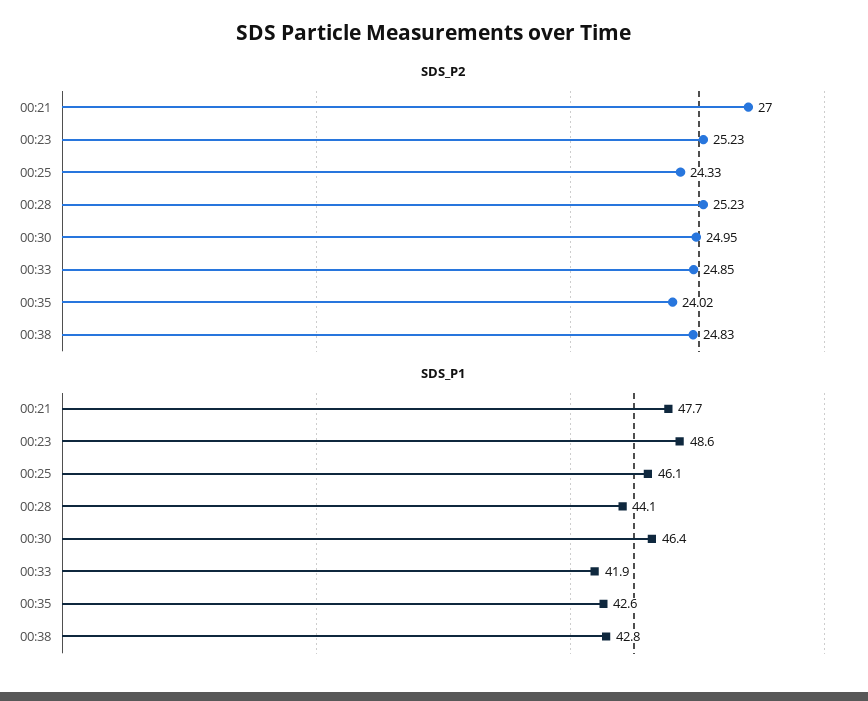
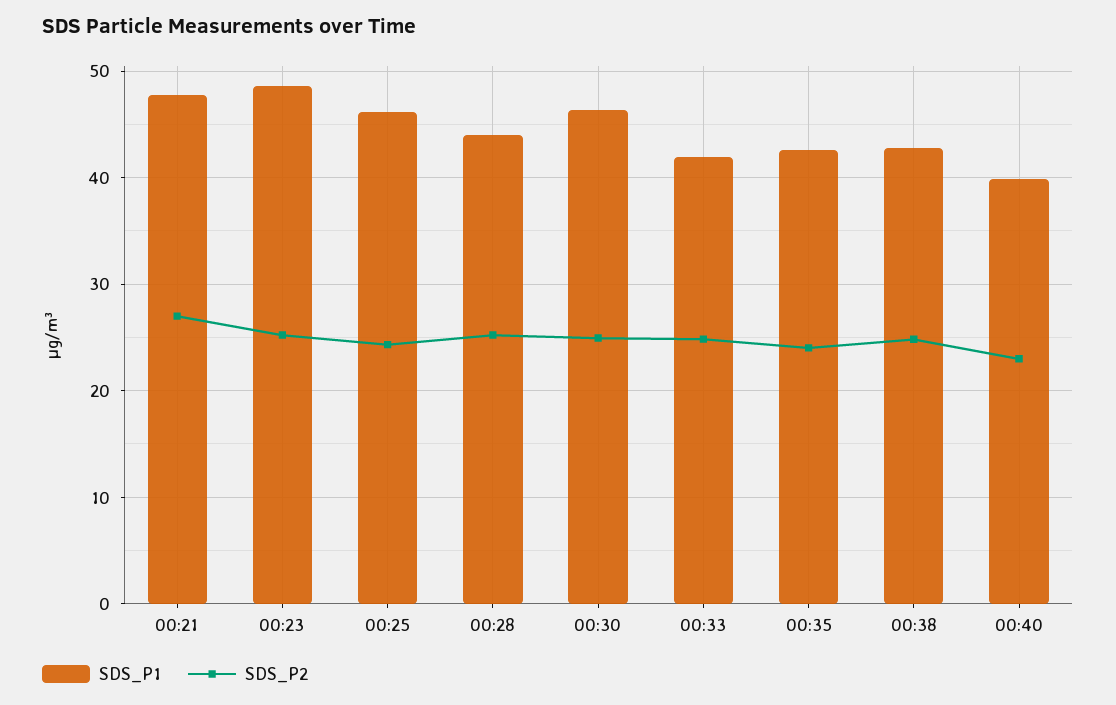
SDS_P1, 00:40: none -> 40
SDS_P2, 00:40: none -> 23

